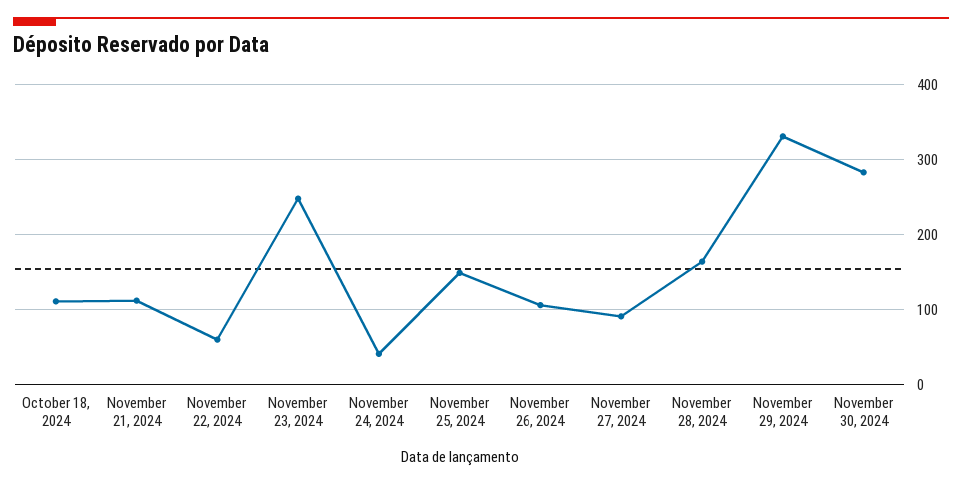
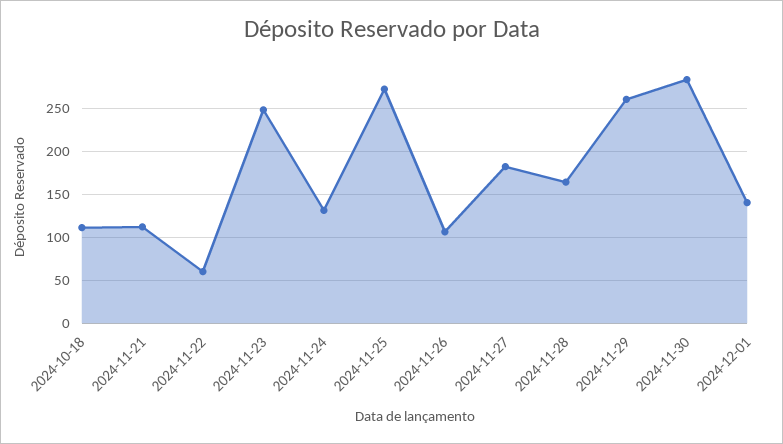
November 24, 2024: 40 -> 130
November 25, 2024: 150 -> 270
November 27, 2024: 90 -> 180
November 29, 2024: 330 -> 260
2024-12-01: none -> 140

